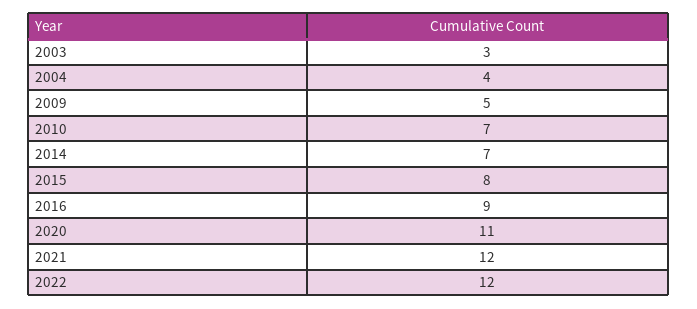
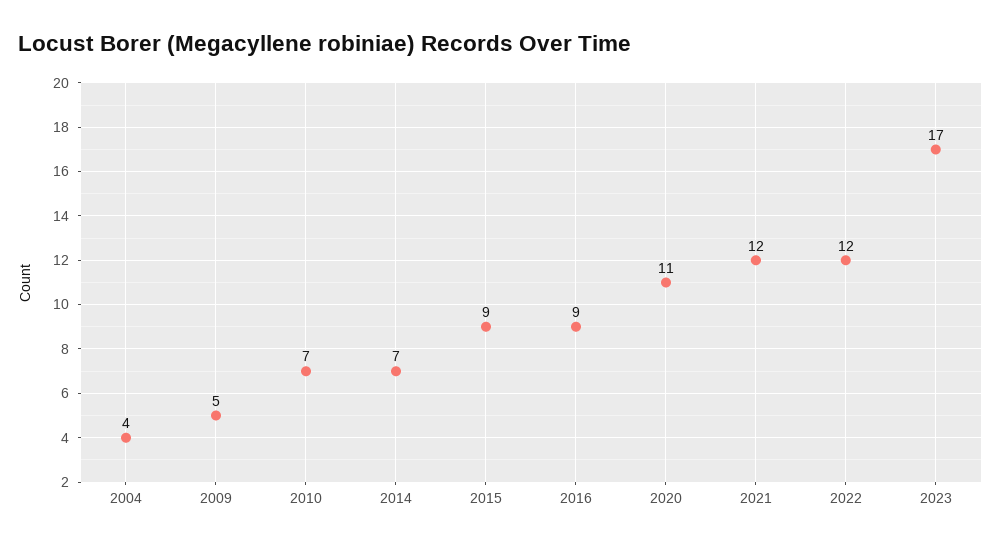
2003: 3 -> none
2015: 8 -> 9
2023: none -> 17

